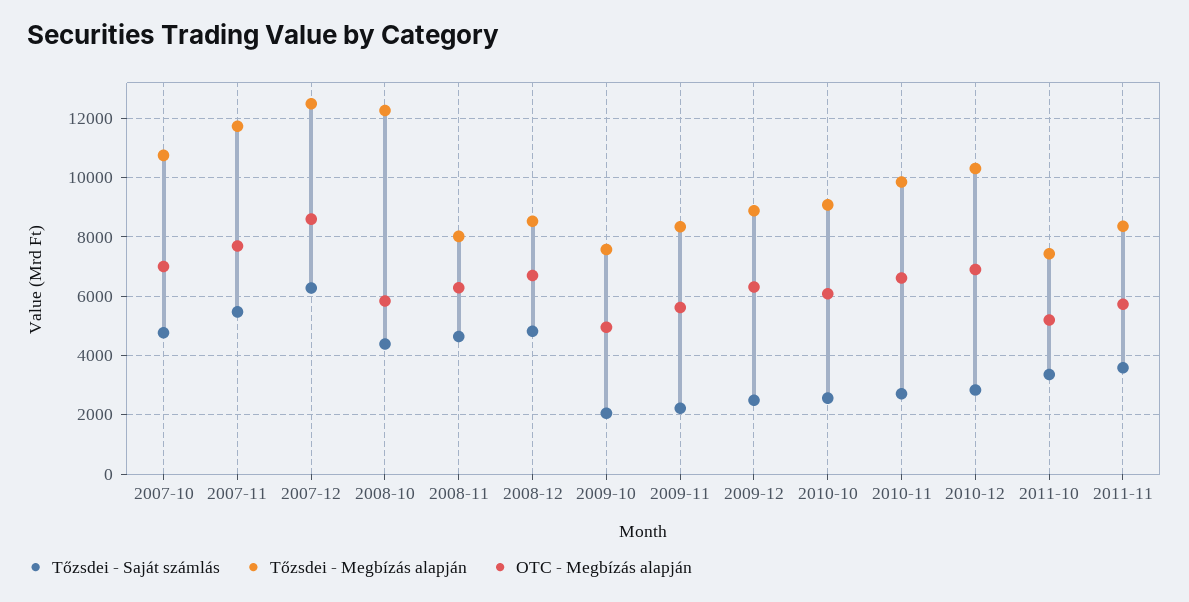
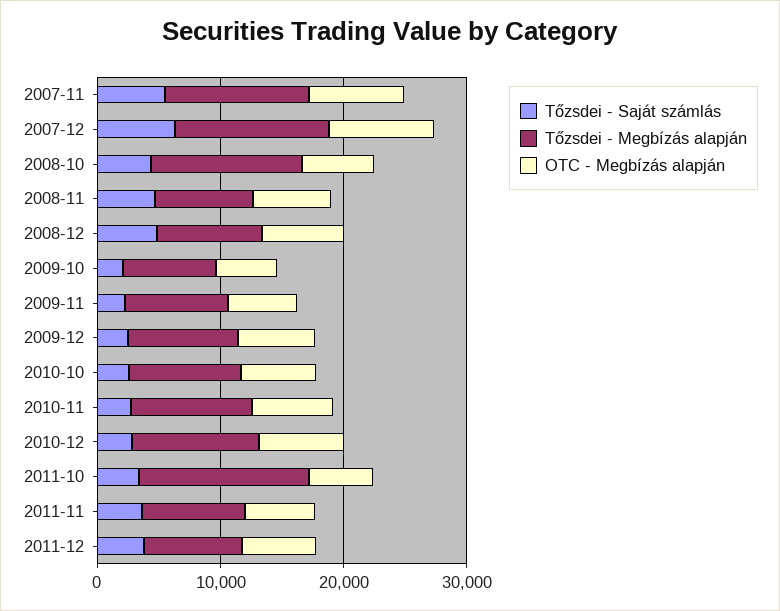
Tőzsdei - Saját számlás, 2007-10: 4750 -> none
Tőzsdei - Megbízás alapján, 2007-10: 10750 -> none
OTC - Megbízás alapján, 2007-10: 7000 -> none
Tőzsdei - Megbízás alapján, 2011-10: 7500 -> 14000
Tőzsdei - Saját számlás, 2011-12: none -> 4000
Tőzsdei - Megbízás alapján, 2011-12: none -> 8000
OTC - Megbízás alapján, 2011-12: none -> 6000

